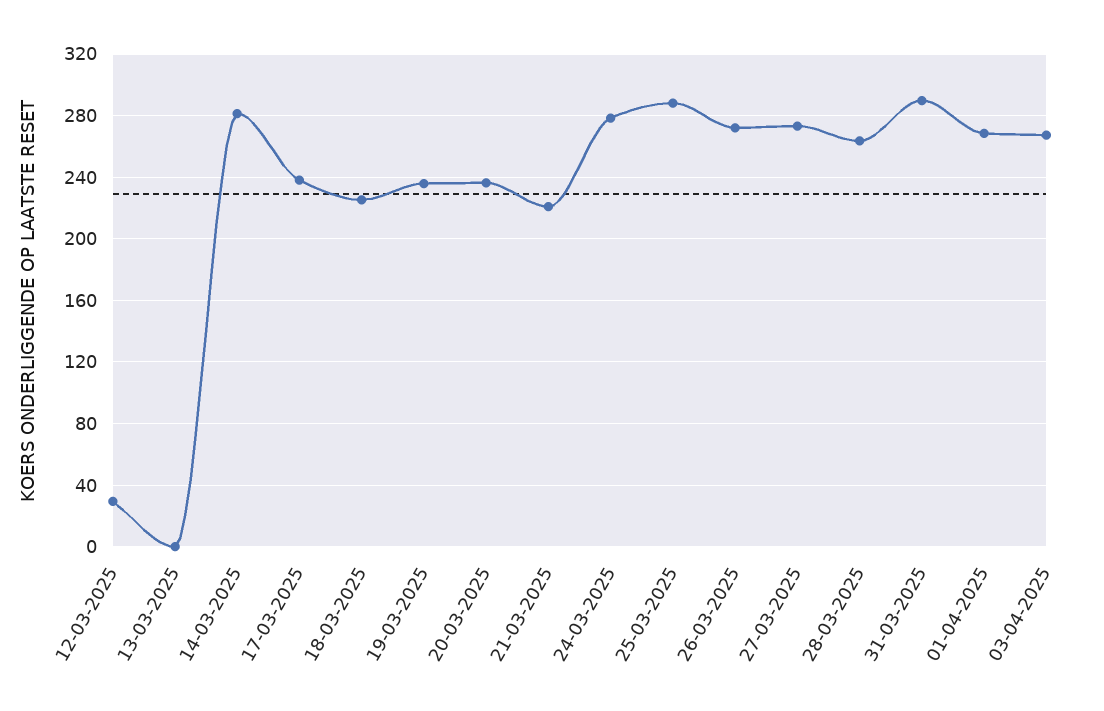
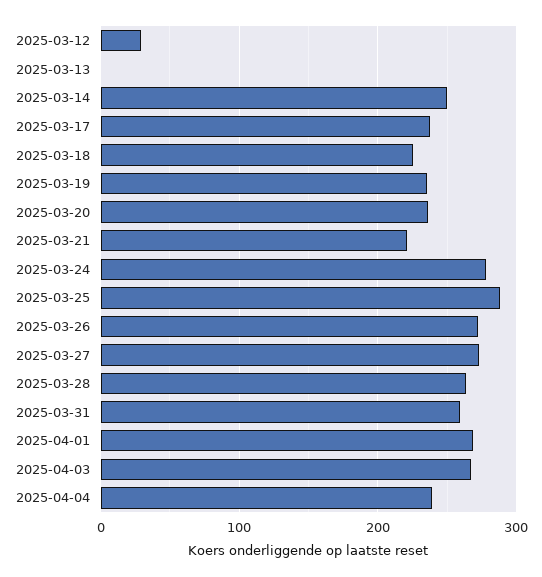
14-03-2025: 280 -> 250
31-03-2025: 290 -> 260
2025-04-04: none -> 240

